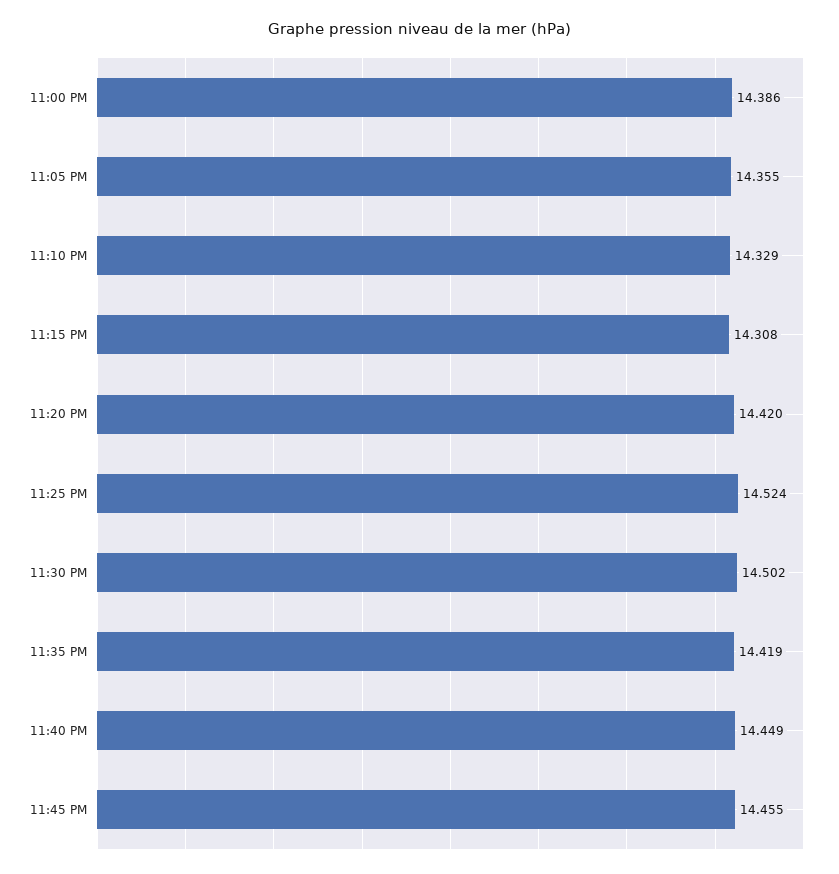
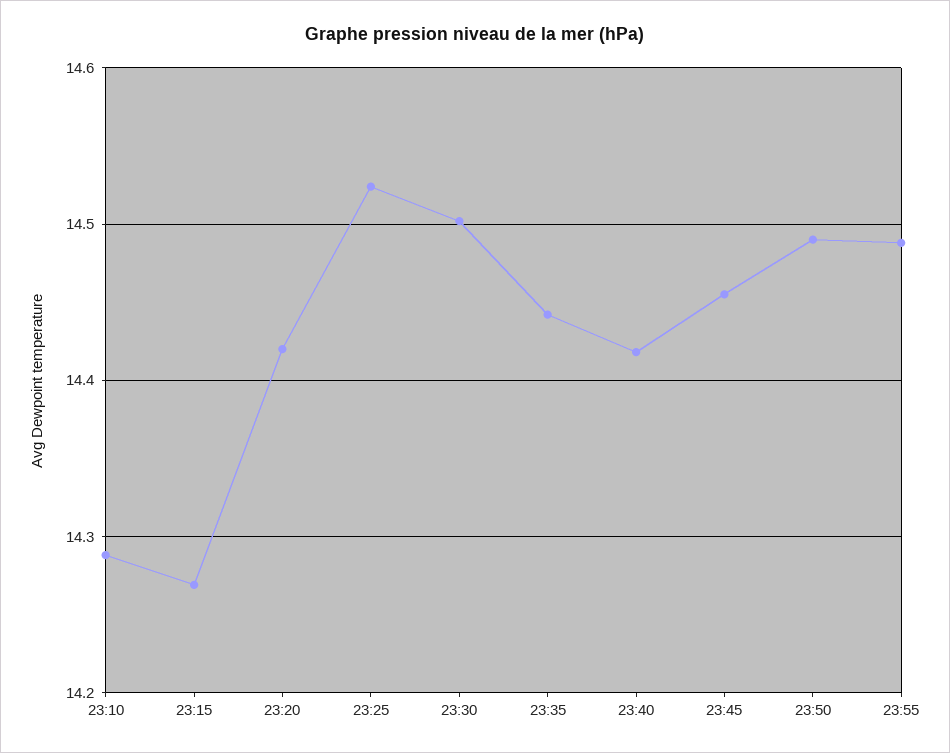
11:00 PM: 14.386 -> none
11:05 PM: 14.355 -> none
11:10 PM: 14.329 -> 14.29
11:15 PM: 14.308 -> 14.27
11:35 PM: 14.419 -> 14.44
11:40 PM: 14.449 -> 14.42
23:50: none -> 14.49
23:55: none -> 14.49

